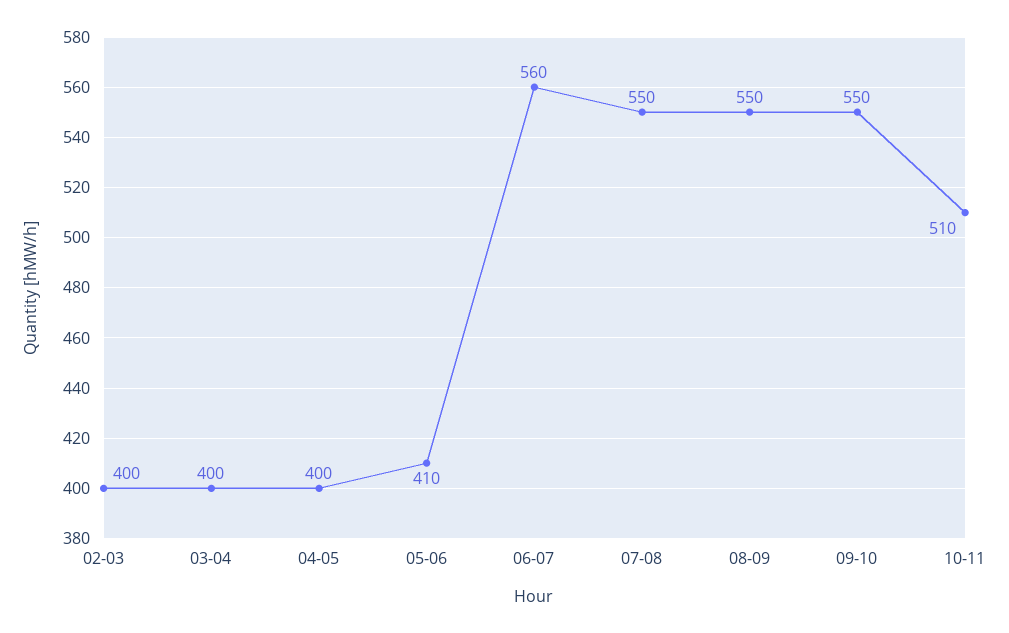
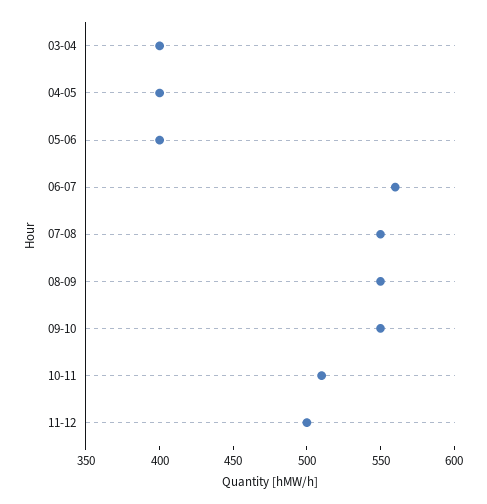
02-03: 400 -> none
05-06: 410 -> 400
11-12: none -> 500

